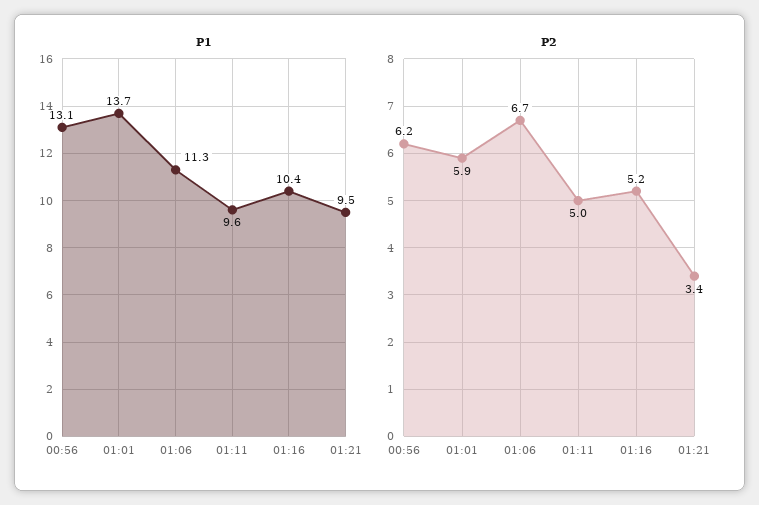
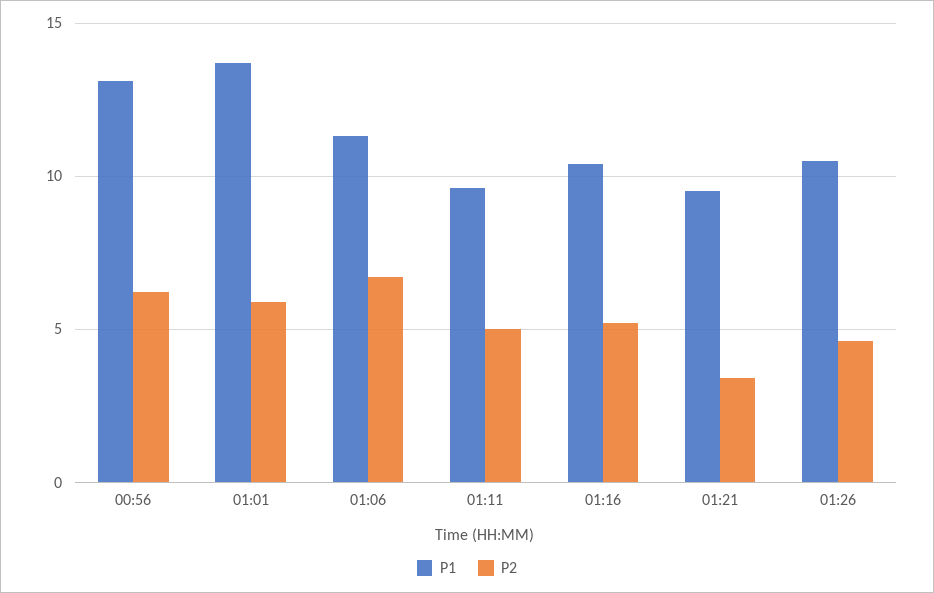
P1, 01:26: none -> 10.5
P2, 01:26: none -> 4.5

